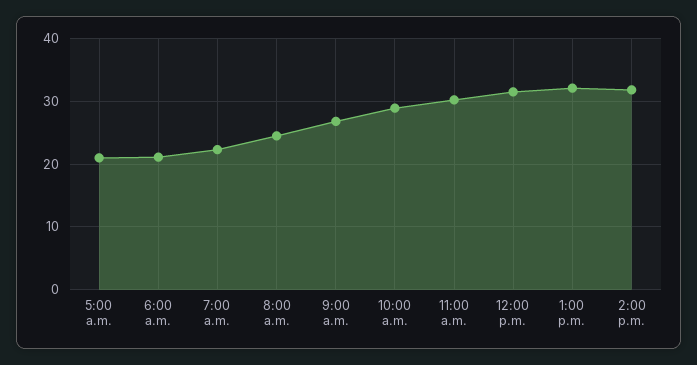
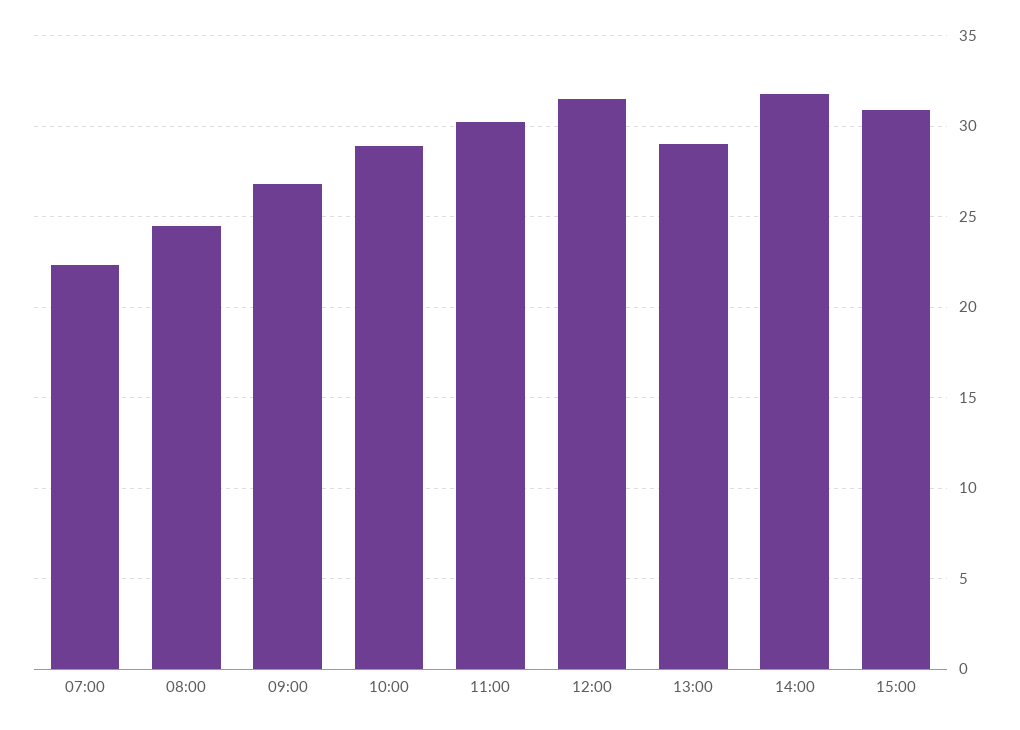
5:00 a.m.: 21 -> none
6:00 a.m.: 21 -> none
1:00 p.m.: 32 -> 29
15:00: none -> 31

